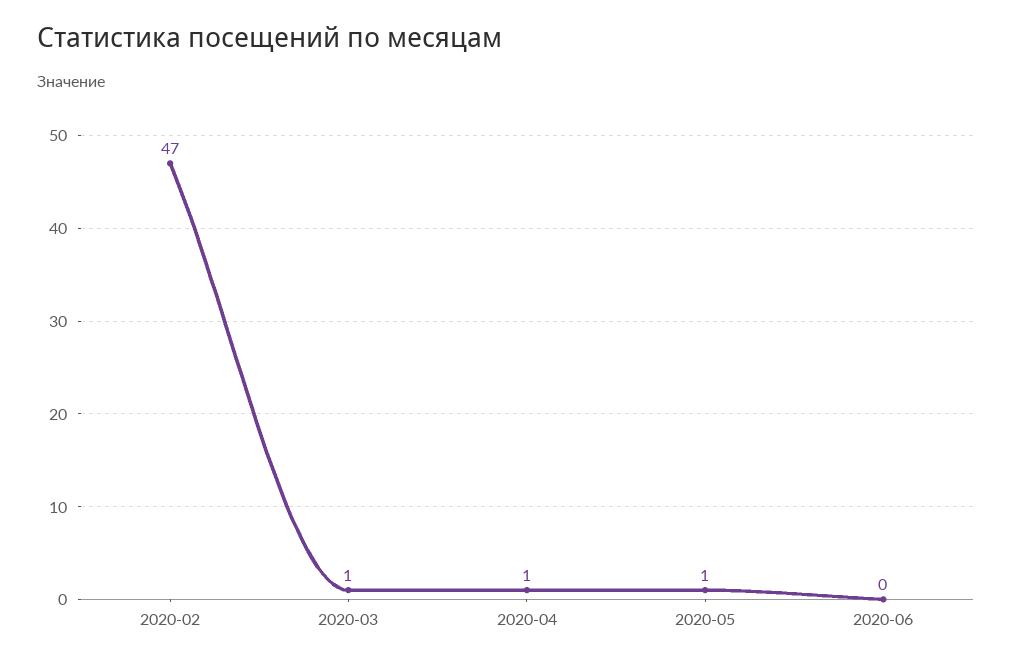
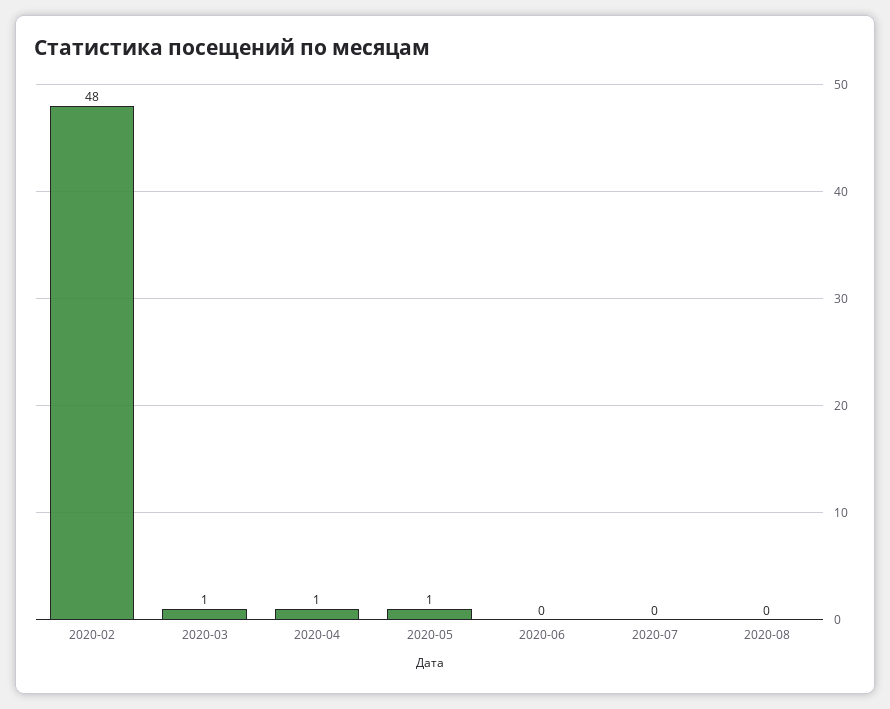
2020-02: 47 -> 48
2020-07: none -> 0
2020-08: none -> 0

